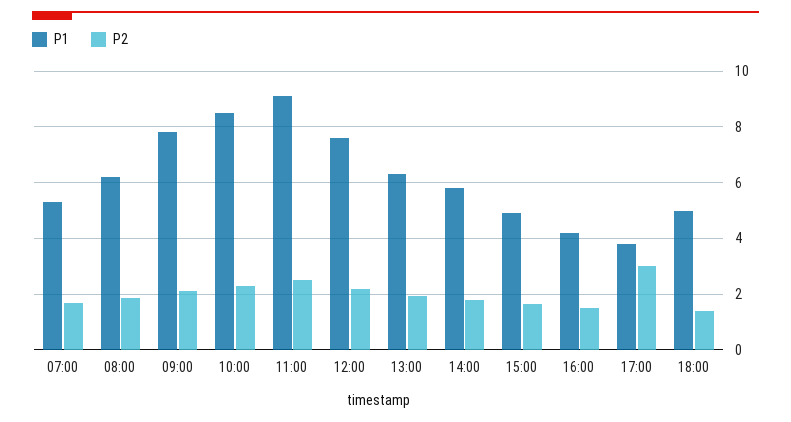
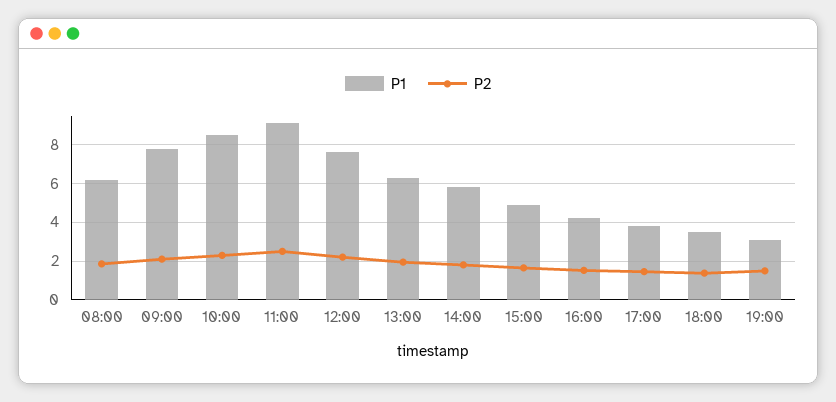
P1, 07:00: 5.25 -> none
P2, 07:00: 1.75 -> none
P2, 17:00: 3 -> 1.5
P1, 18:00: 5 -> 3.5
P1, 19:00: none -> 3
P2, 19:00: none -> 1.5

